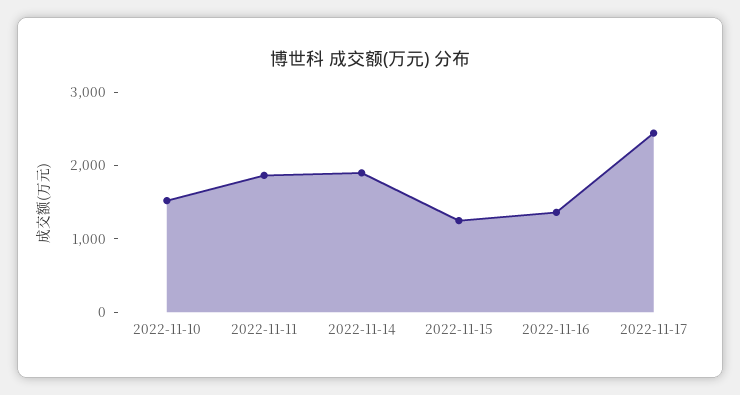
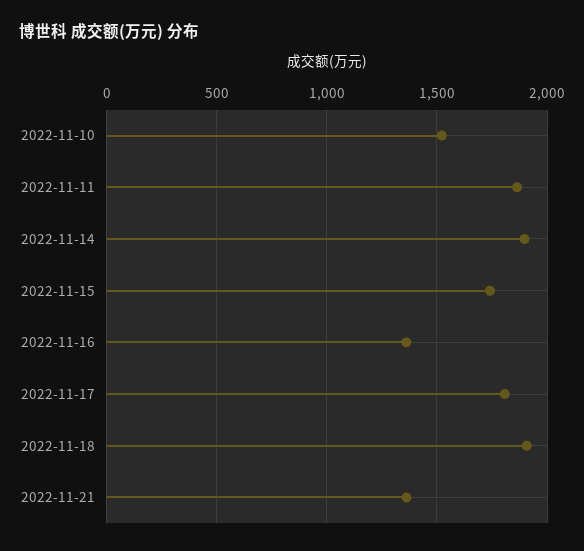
2022-11-15: 1200 -> 1750
2022-11-17: 2400 -> 1800
2022-11-18: none -> 1900
2022-11-21: none -> 1350

